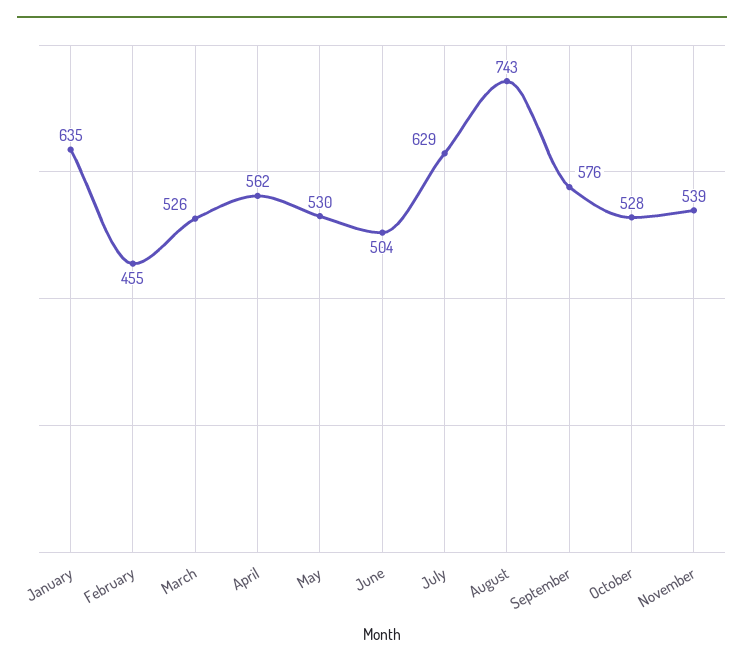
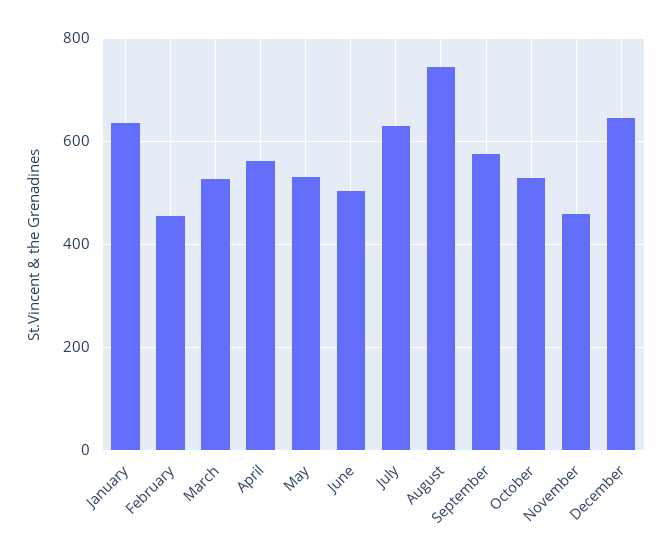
November: 539 -> 460
December: none -> 640

